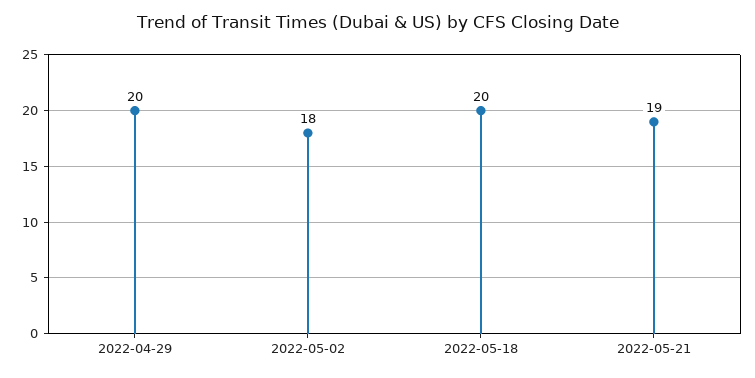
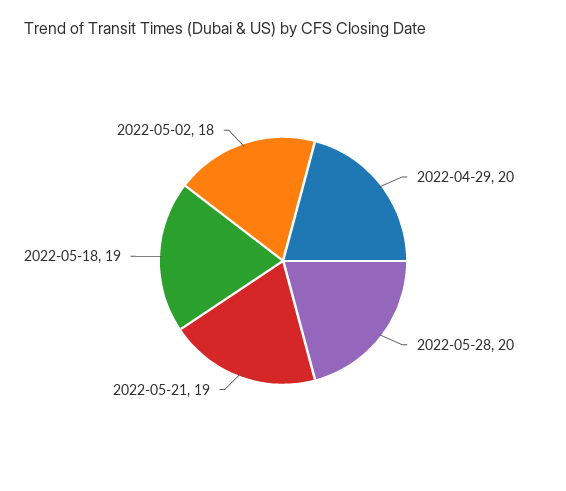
2022-05-18: 20 -> 19
2022-05-28: none -> 20

